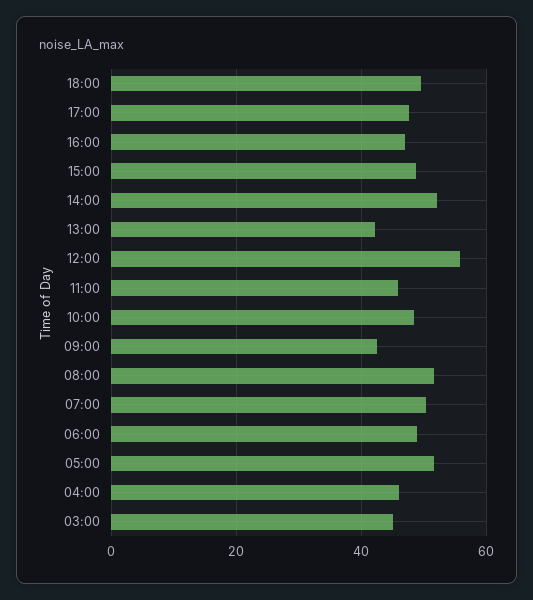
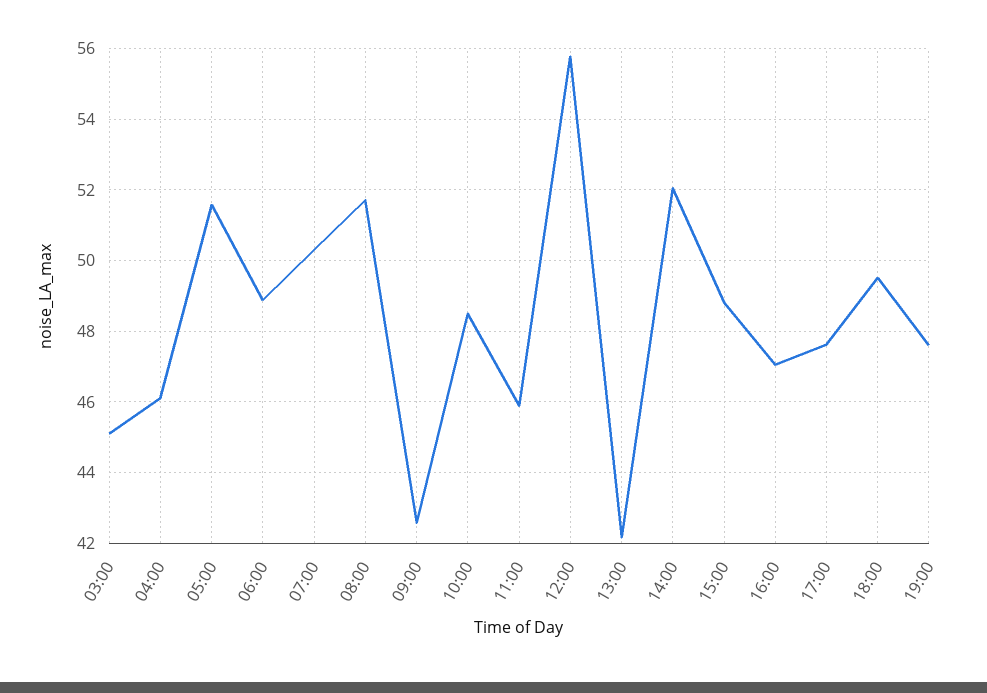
19:00: none -> 47.6

